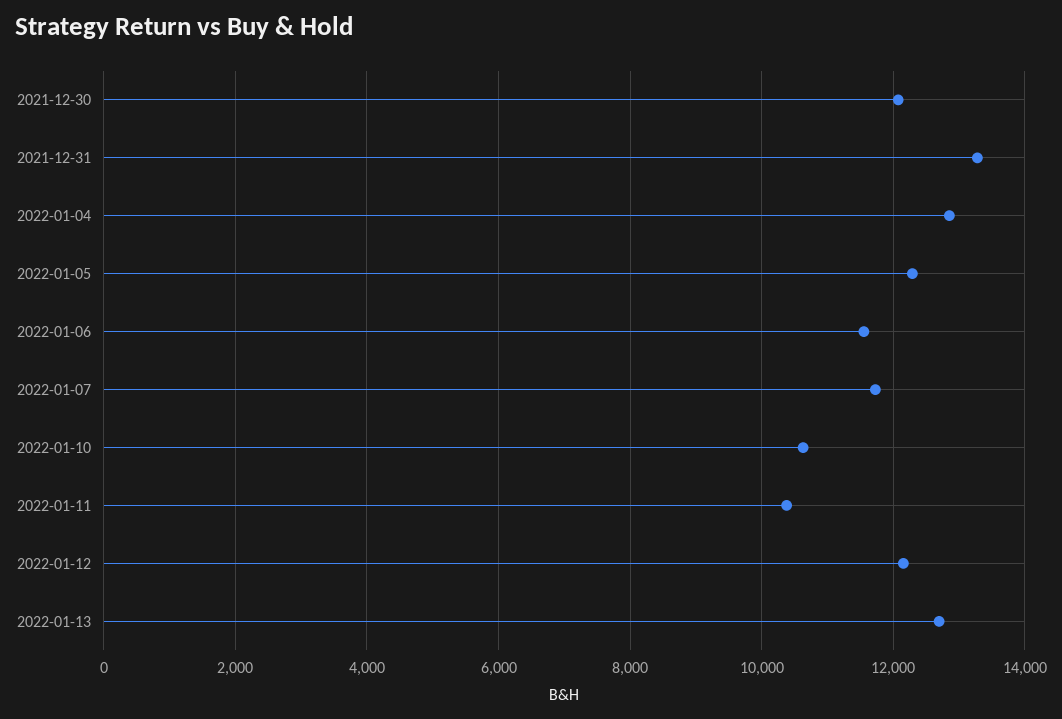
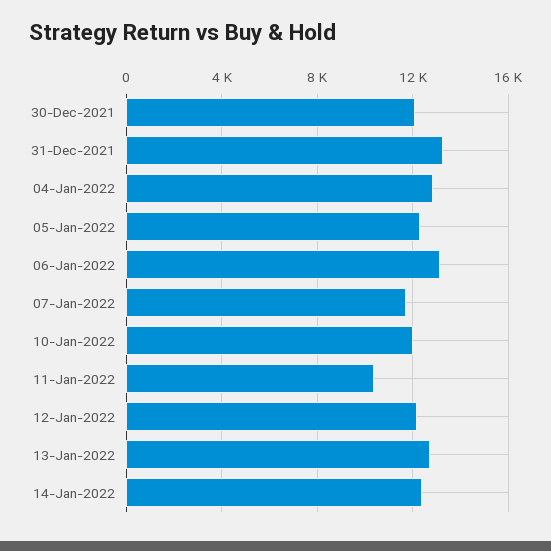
2022-01-06: 11600 -> 13000
2022-01-10: 10600 -> 12000
14-Jan-2022: none -> 12500

